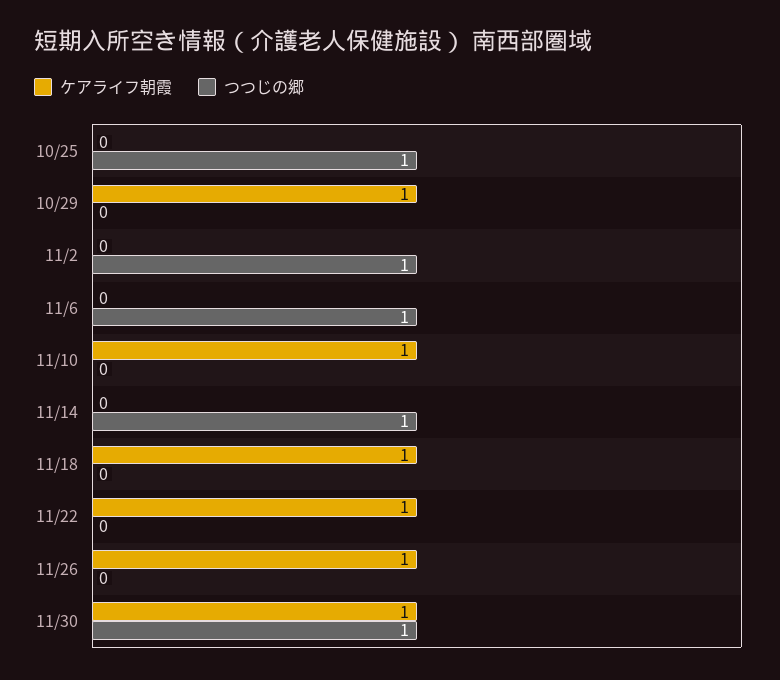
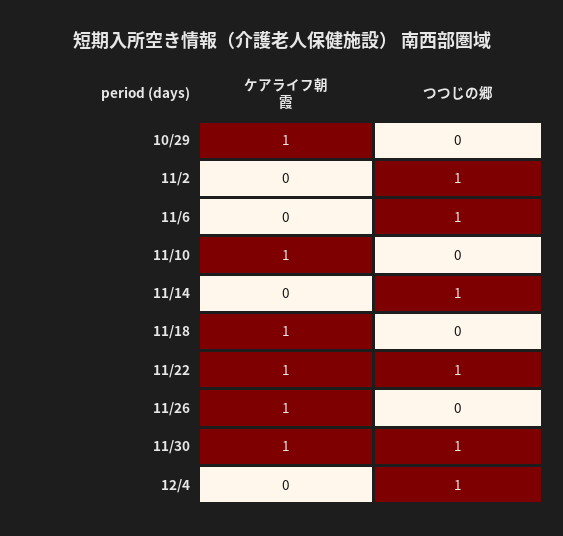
ケアライフ朝霞, 10/25: 0 -> none
つつじの郷, 10/25: 1 -> none
つつじの郷, 11/22: 0 -> 1
ケアライフ朝霞, 12/4: none -> 0
つつじの郷, 12/4: none -> 1

